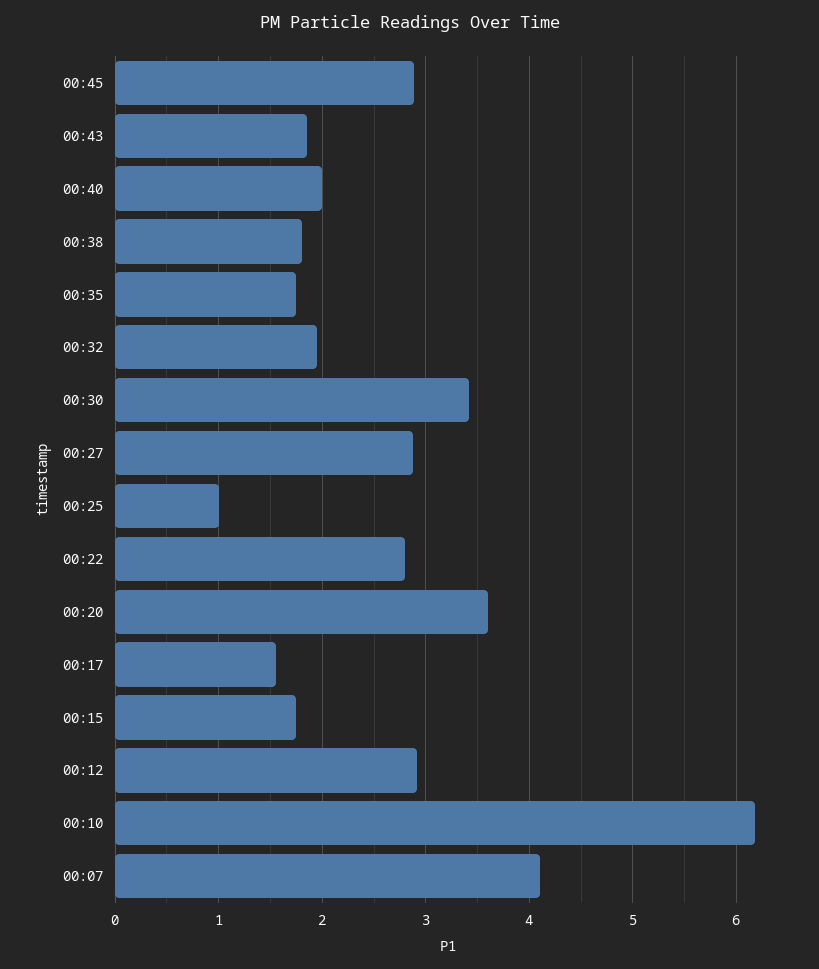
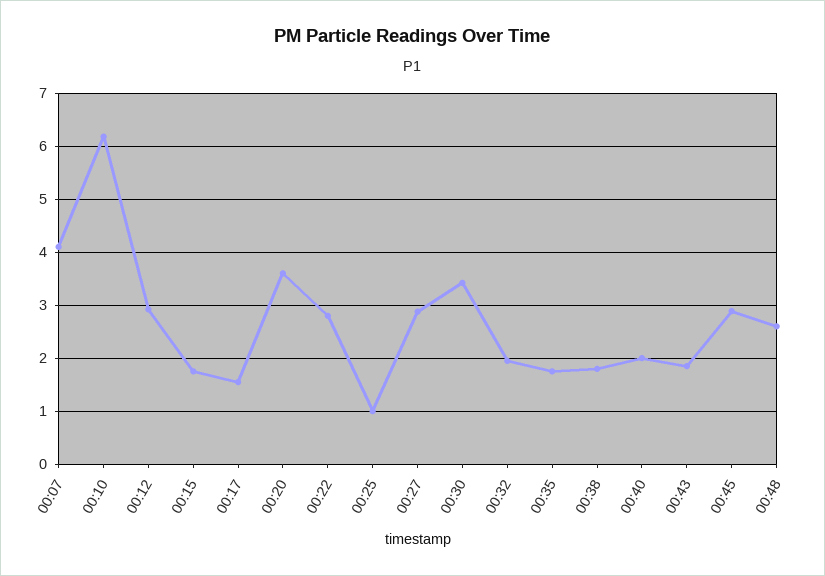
00:48: none -> 2.6

